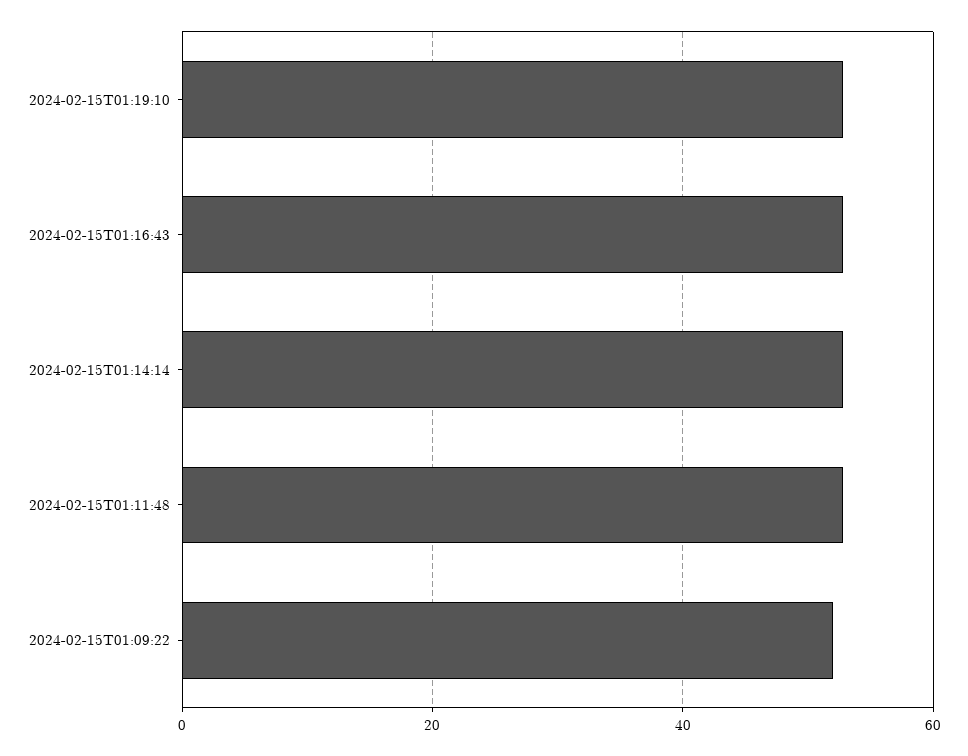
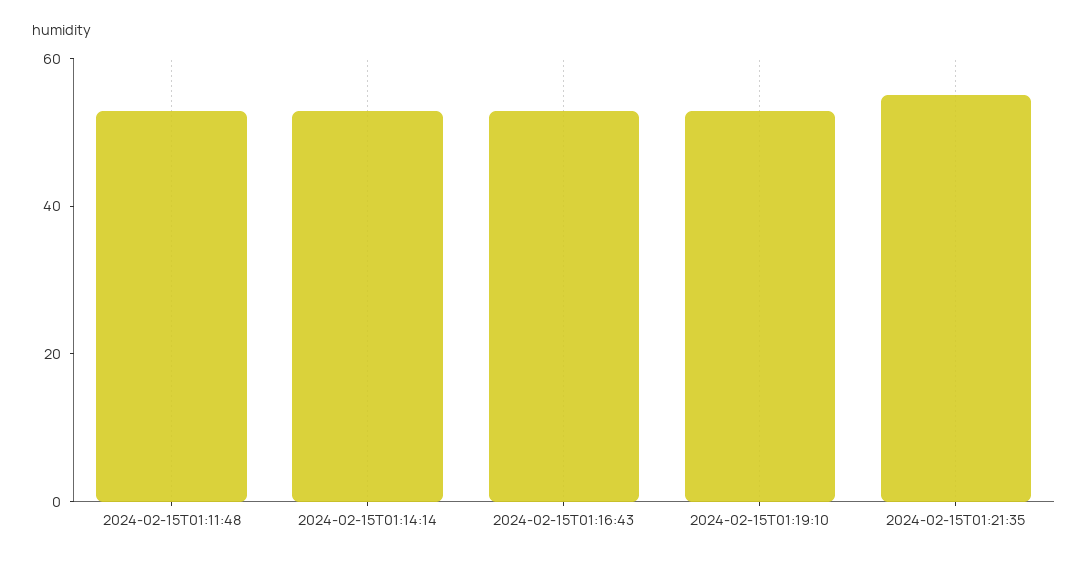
2024-02-15T01:09:22: 52 -> none
2024-02-15T01:21:35: none -> 55

